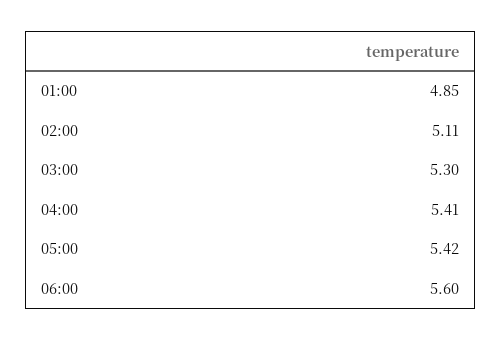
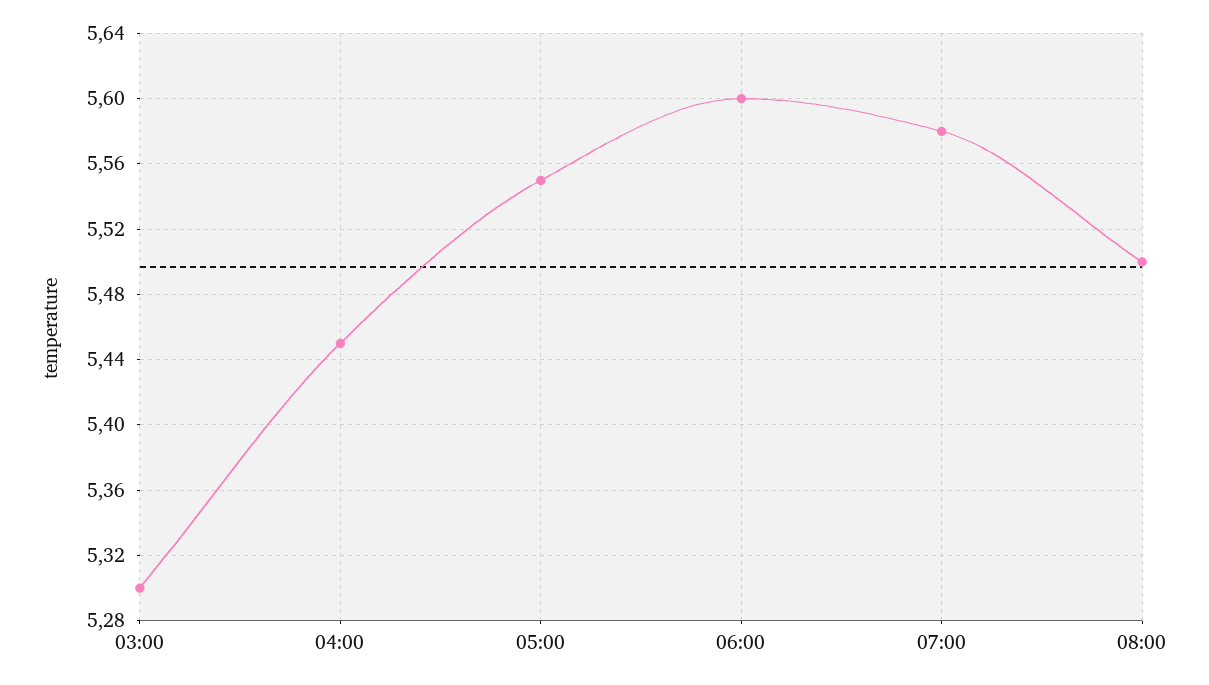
01:00: 4.85 -> none
02:00: 5.11 -> none
04:00: 5.41 -> 5.45
05:00: 5.42 -> 5.55
07:00: none -> 5.58
08:00: none -> 5.5

